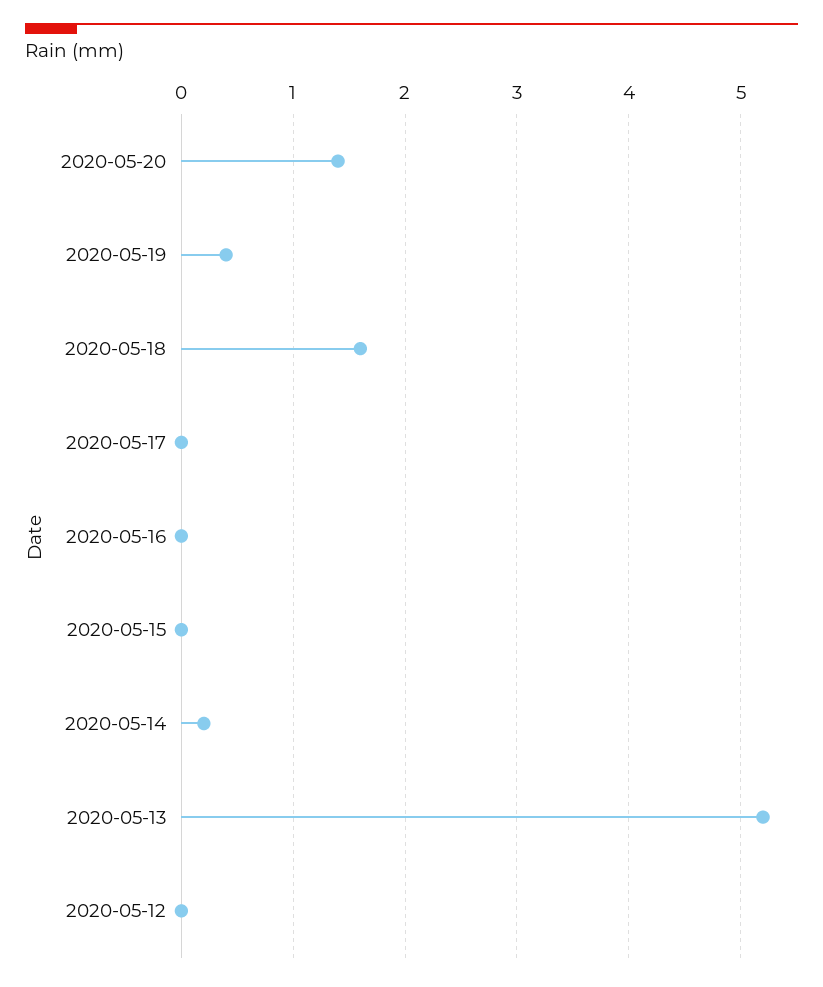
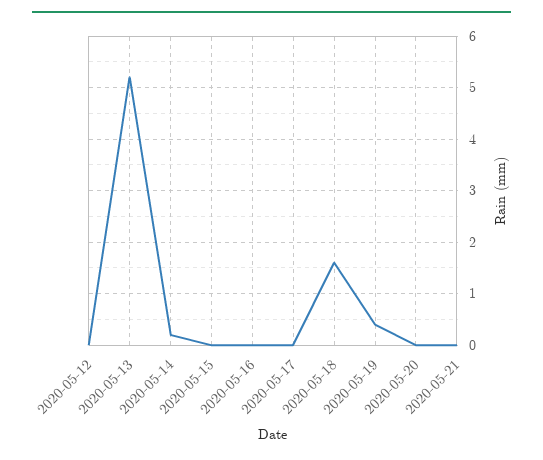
2020-05-20: 1.4 -> 0
2020-05-21: none -> 0

